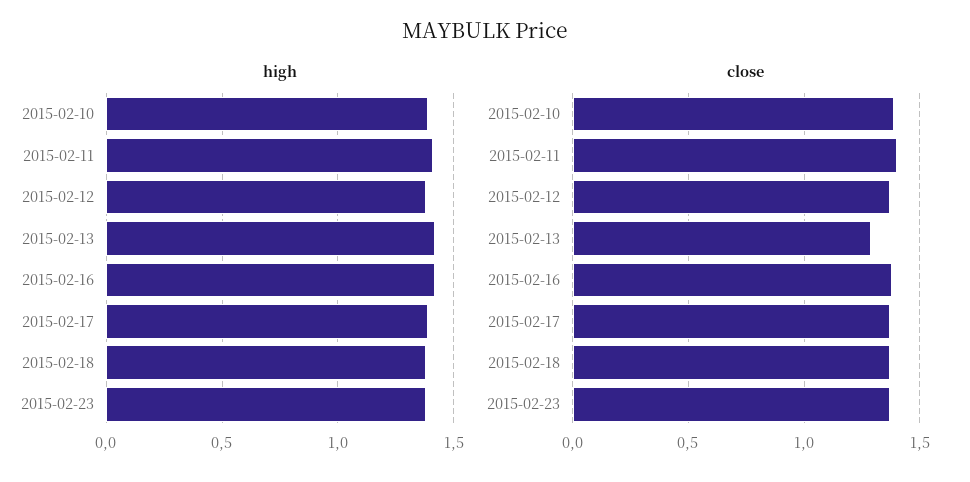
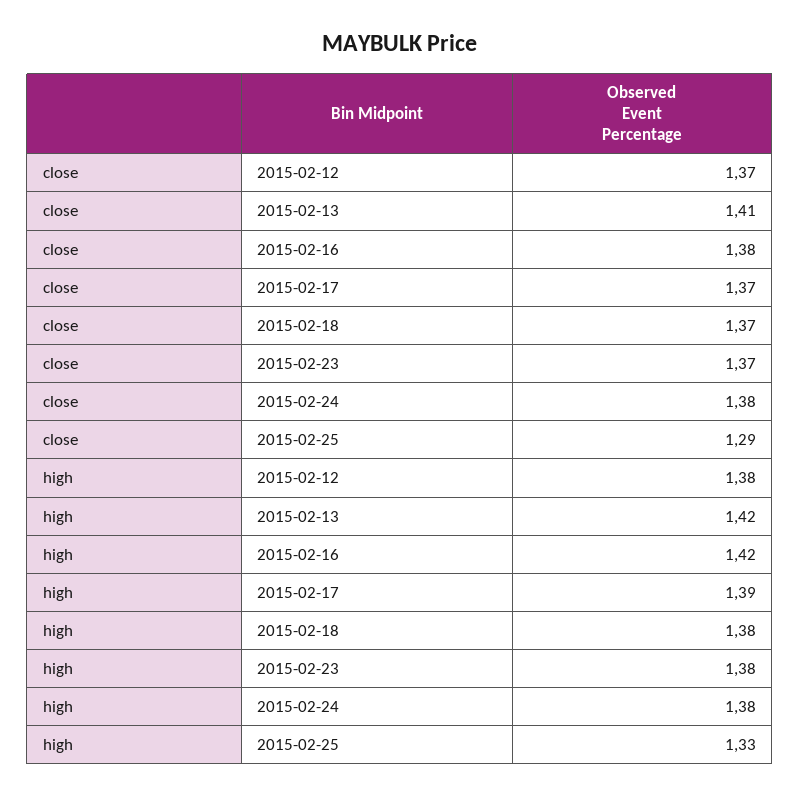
high, 2015-02-10: 1.4 -> none
high, 2015-02-11: 1.4 -> none
close, 2015-02-10: 1.4 -> none
close, 2015-02-11: 1.4 -> none
close, 2015-02-13: 1.3 -> 1.41
close, 2015-02-24: none -> 1.38
close, 2015-02-25: none -> 1.29
high, 2015-02-24: none -> 1.38
high, 2015-02-25: none -> 1.33

